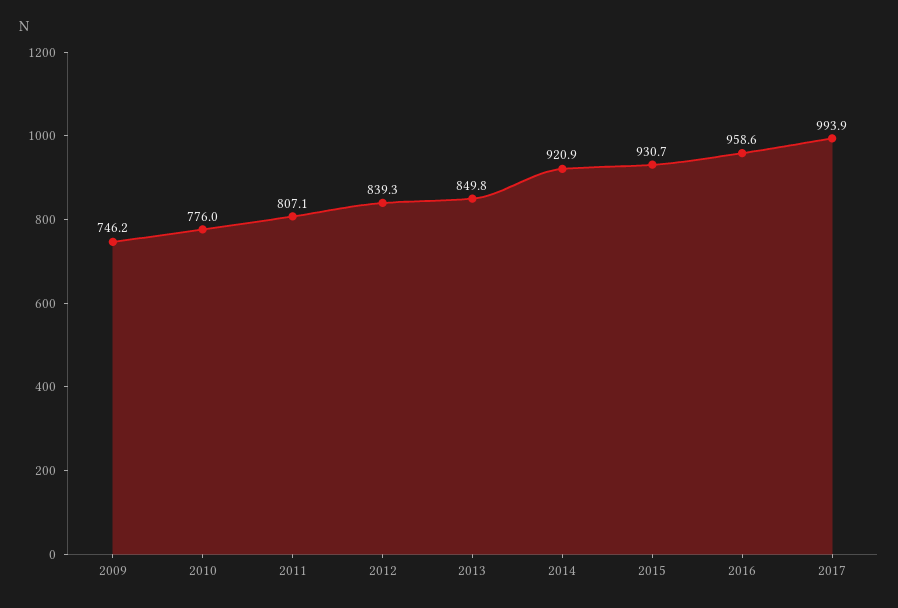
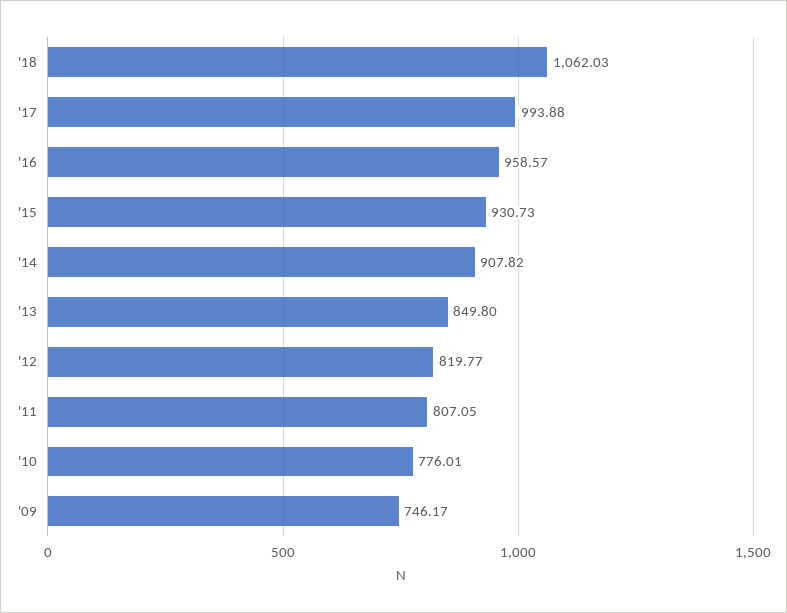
2012: 839.3 -> 819.77
2014: 920.9 -> 907.82
'18: none -> 1062.03

